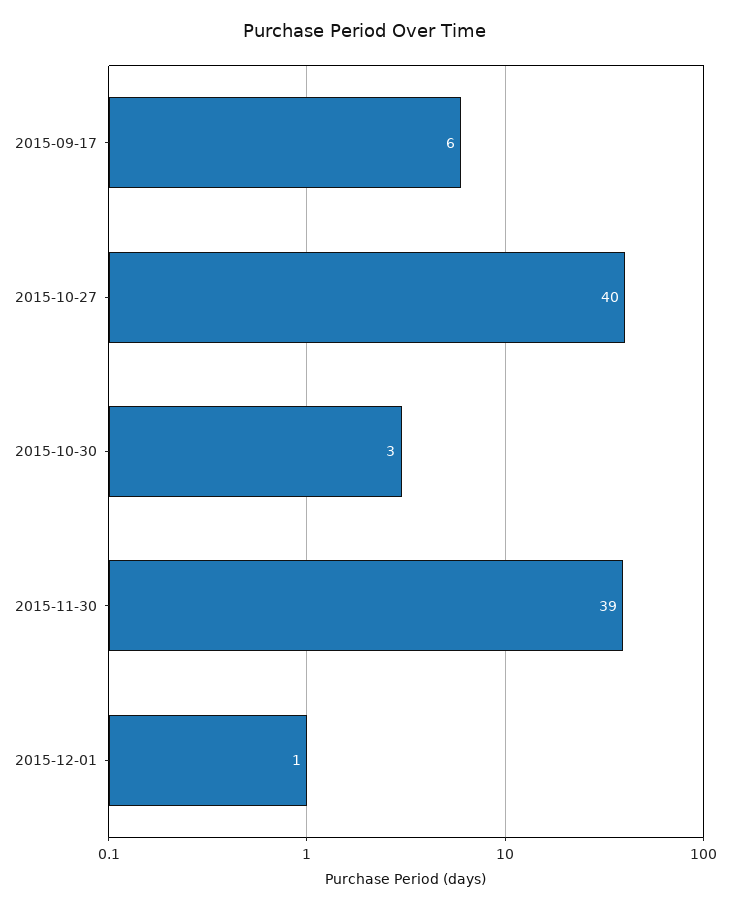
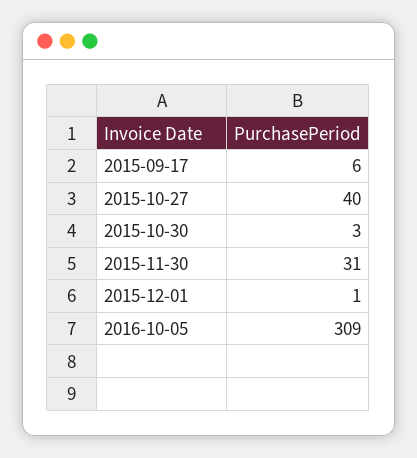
2015-11-30: 39 -> 31
2016-10-05: none -> 309

